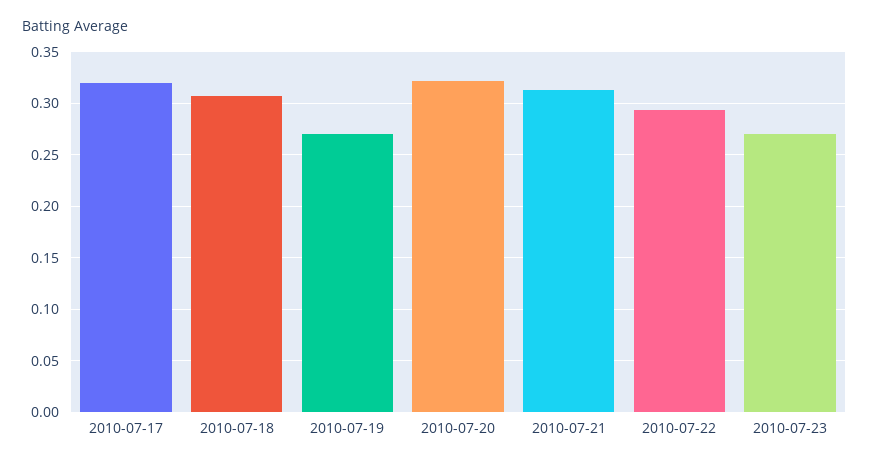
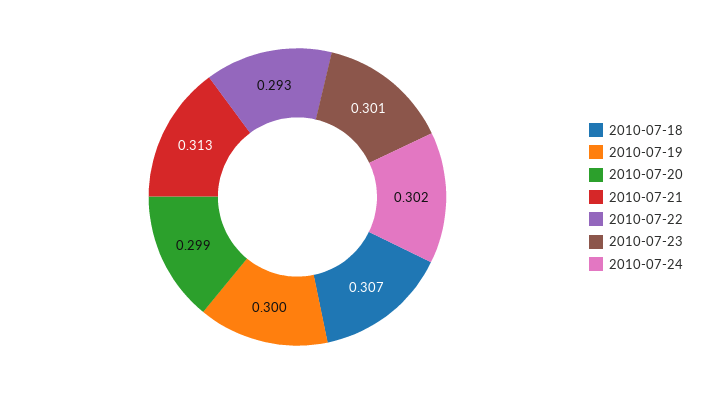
2010-07-17: 0.32 -> none
2010-07-19: 0.27 -> 0.3
2010-07-20: 0.32 -> 0.299
2010-07-23: 0.27 -> 0.301
2010-07-24: none -> 0.302

